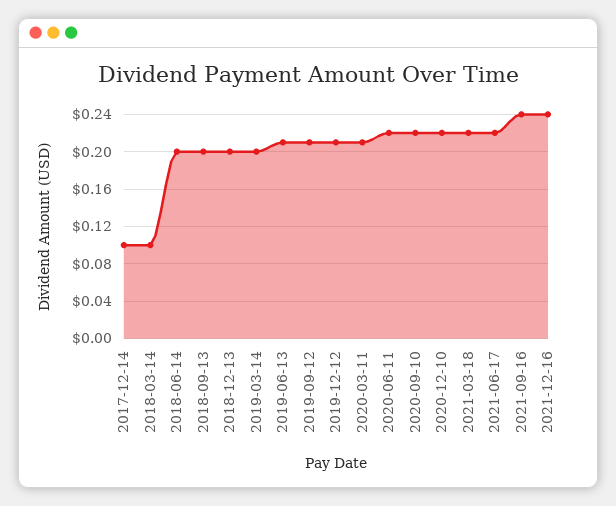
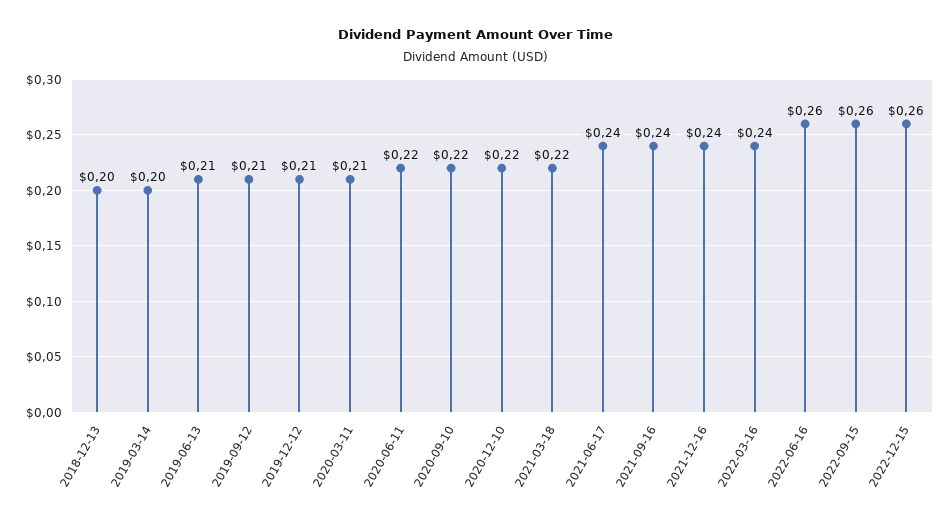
2017-12-14: 0.1 -> none
2018-03-14: 0.1 -> none
2018-06-14: 0.2 -> none
2018-09-13: 0.2 -> none
2021-06-17: 0.22 -> 0.24
2022-03-16: none -> 0.24
2022-06-16: none -> 0.26
2022-09-15: none -> 0.26
2022-12-15: none -> 0.26

